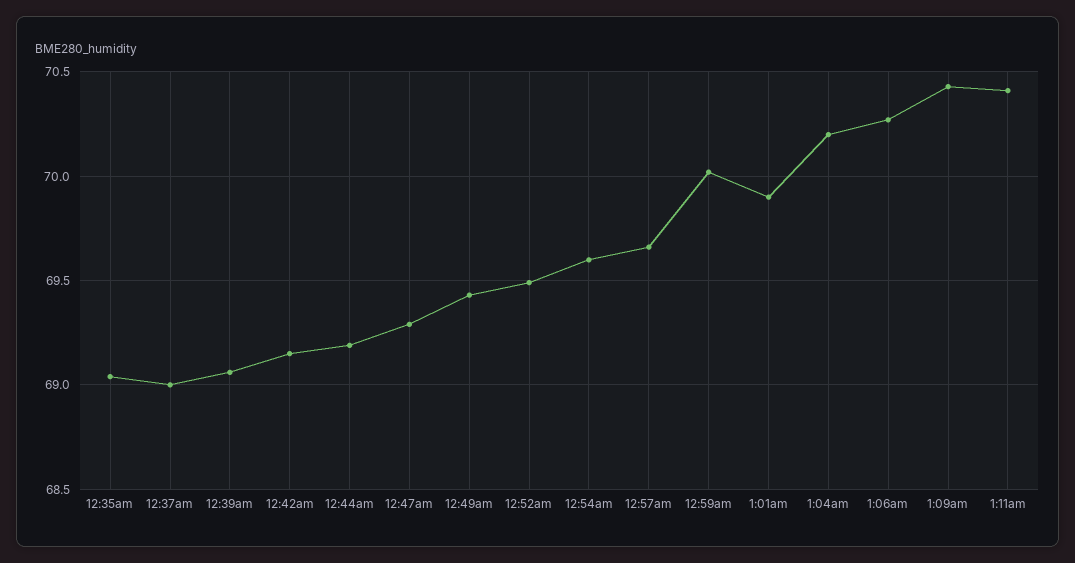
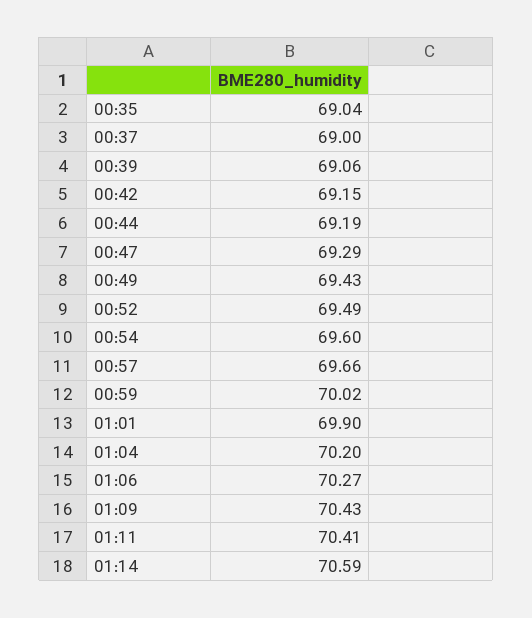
01:14: none -> 70.59

